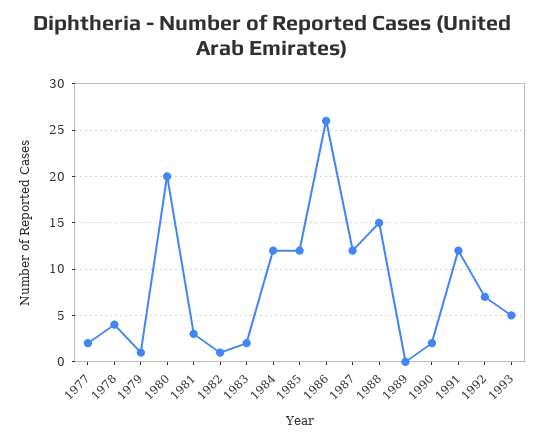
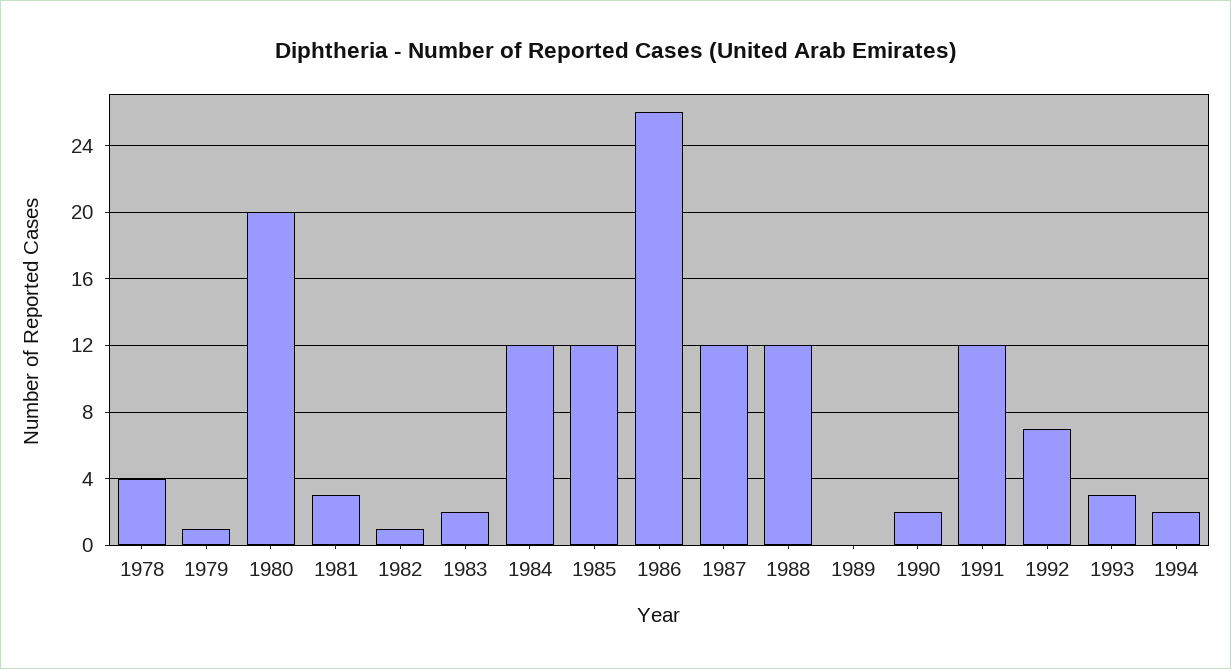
1977: 2 -> none
1988: 15 -> 12
1993: 5 -> 3
1994: none -> 2

